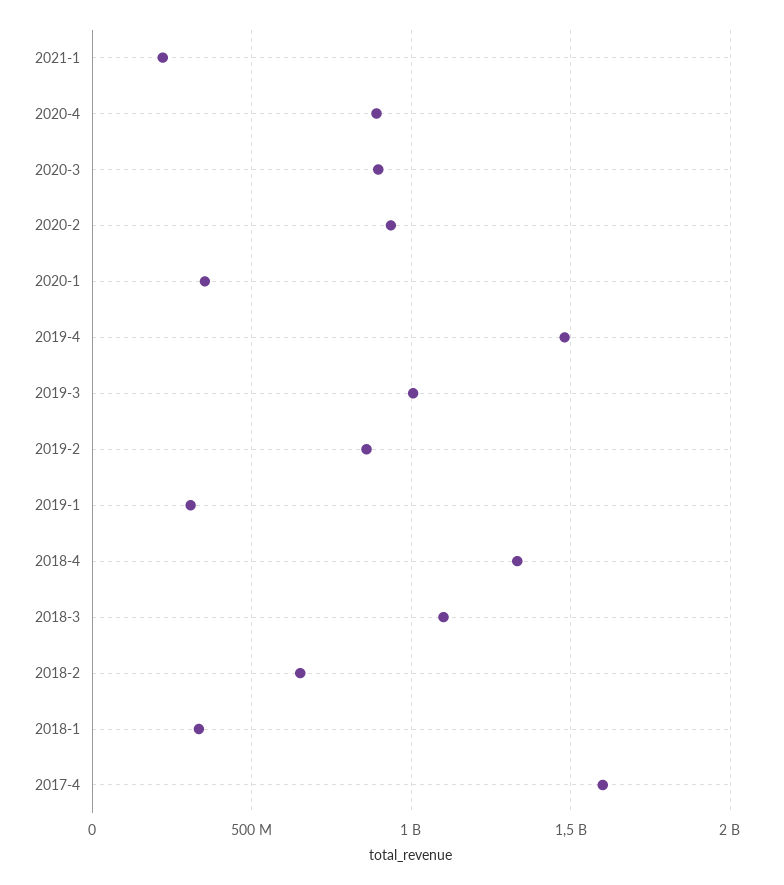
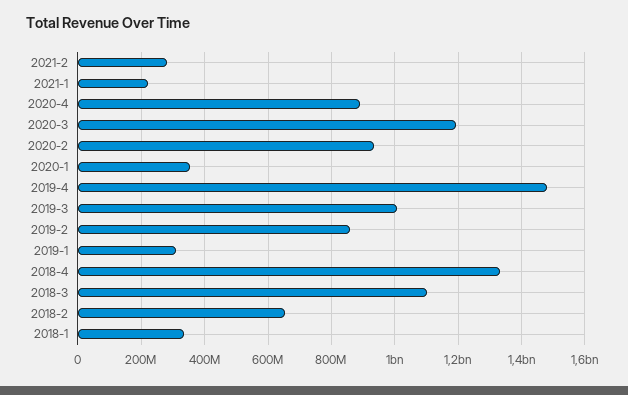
2020-3: 900000000 -> 1200000000
2017-4: 1600000000 -> none
2021-2: none -> 280000000

